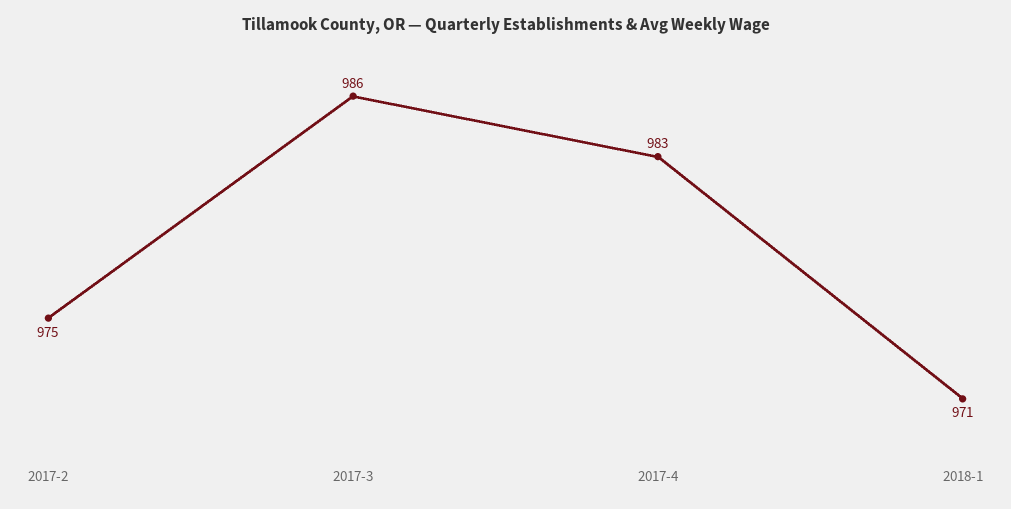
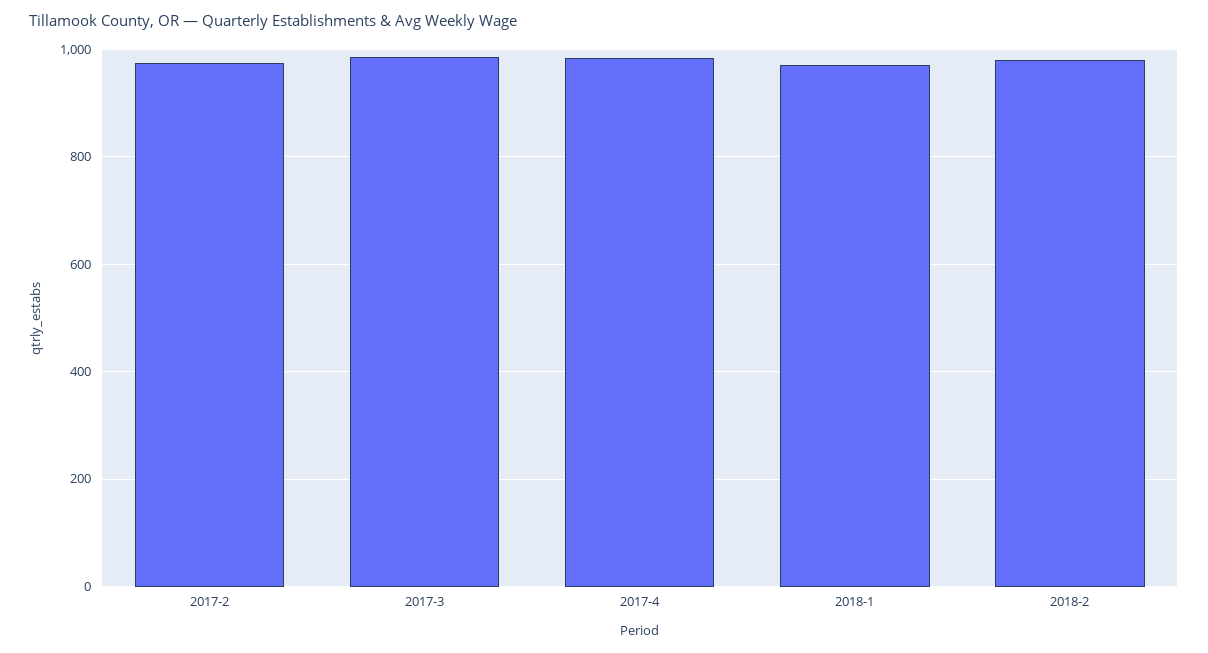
2018-2: none -> 980

